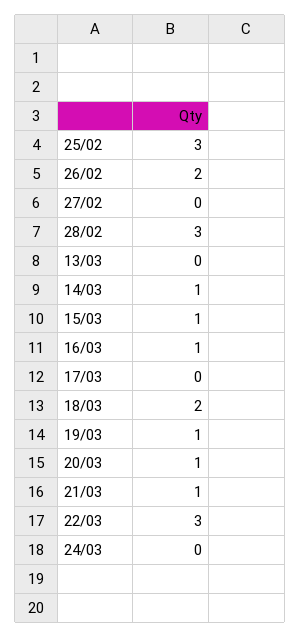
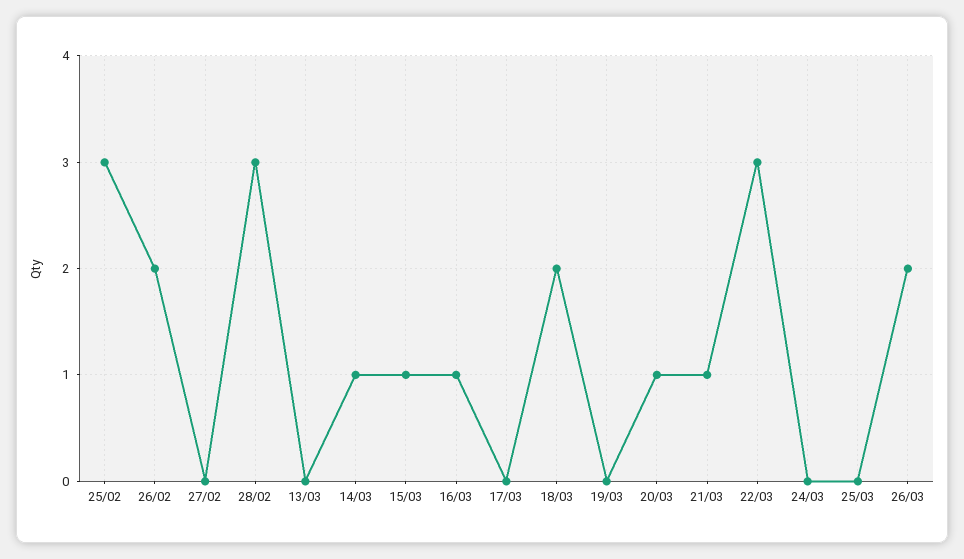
19/03: 1 -> 0
25/03: none -> 0
26/03: none -> 2

